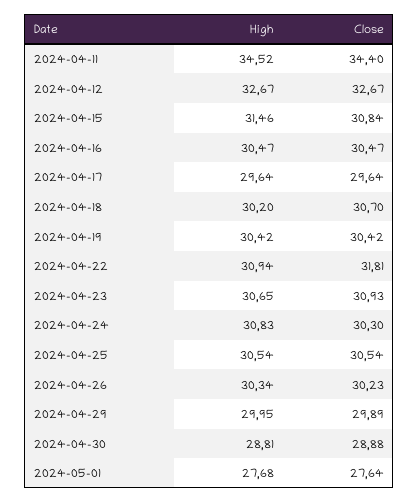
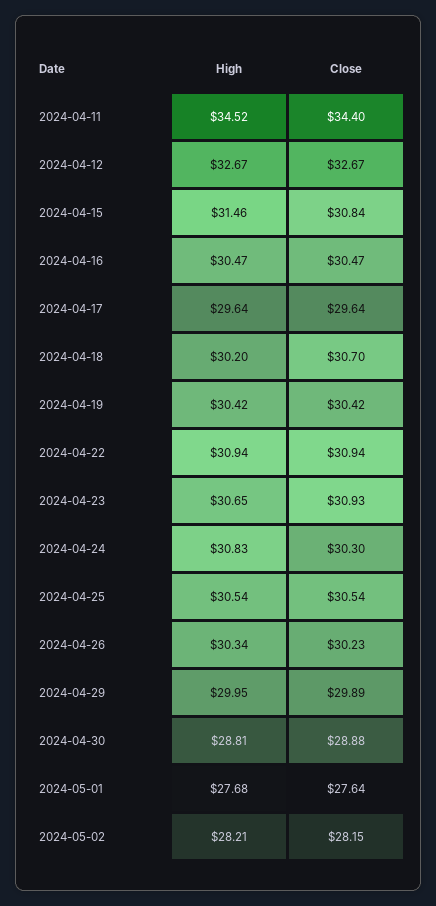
Close, 2024-04-22: 31.81 -> 30.94
High, 2024-05-02: none -> 28.21
Close, 2024-05-02: none -> 28.15

